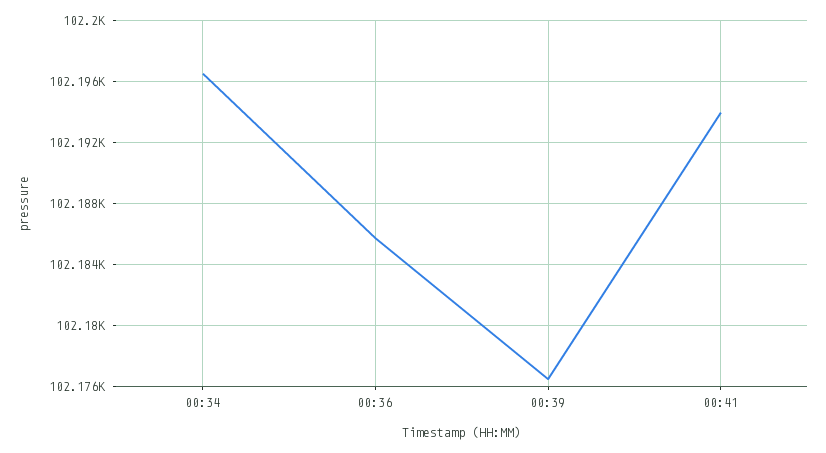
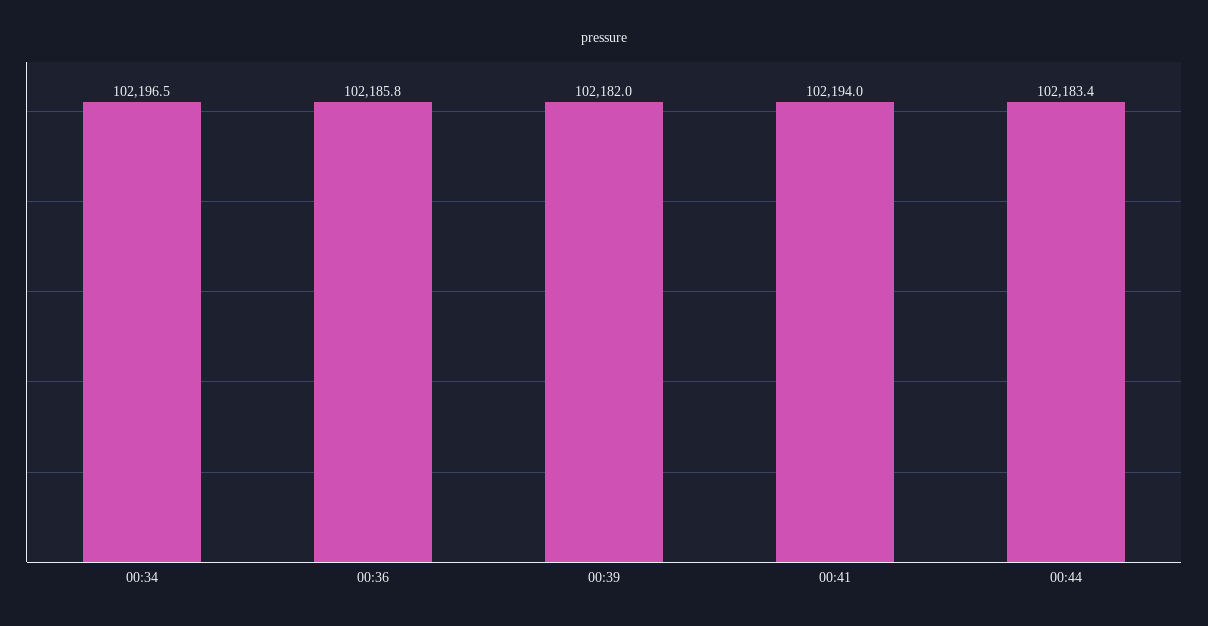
00:39: 102176.5 -> 102182
00:44: none -> 102183.4

